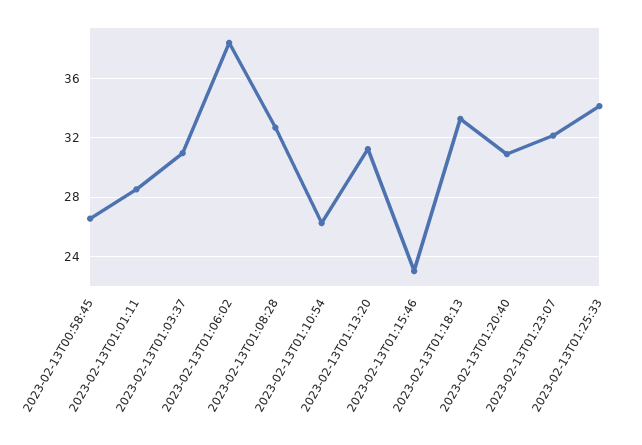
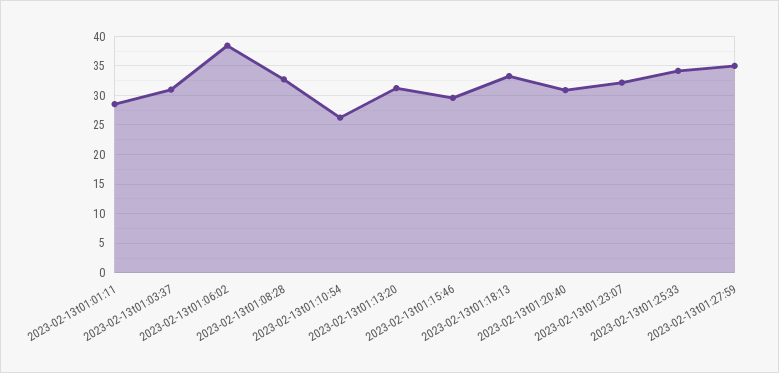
2023-02-13T00:58:45: 26.5 -> none
2023-02-13T01:15:46: 23 -> 30
2023-02-13t01:27:59: none -> 35

